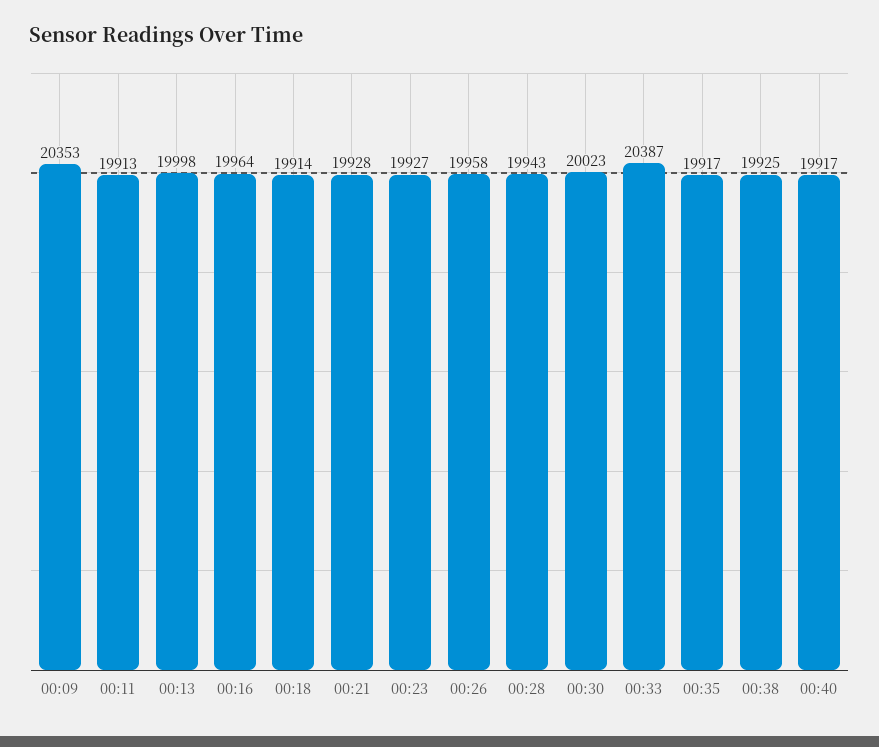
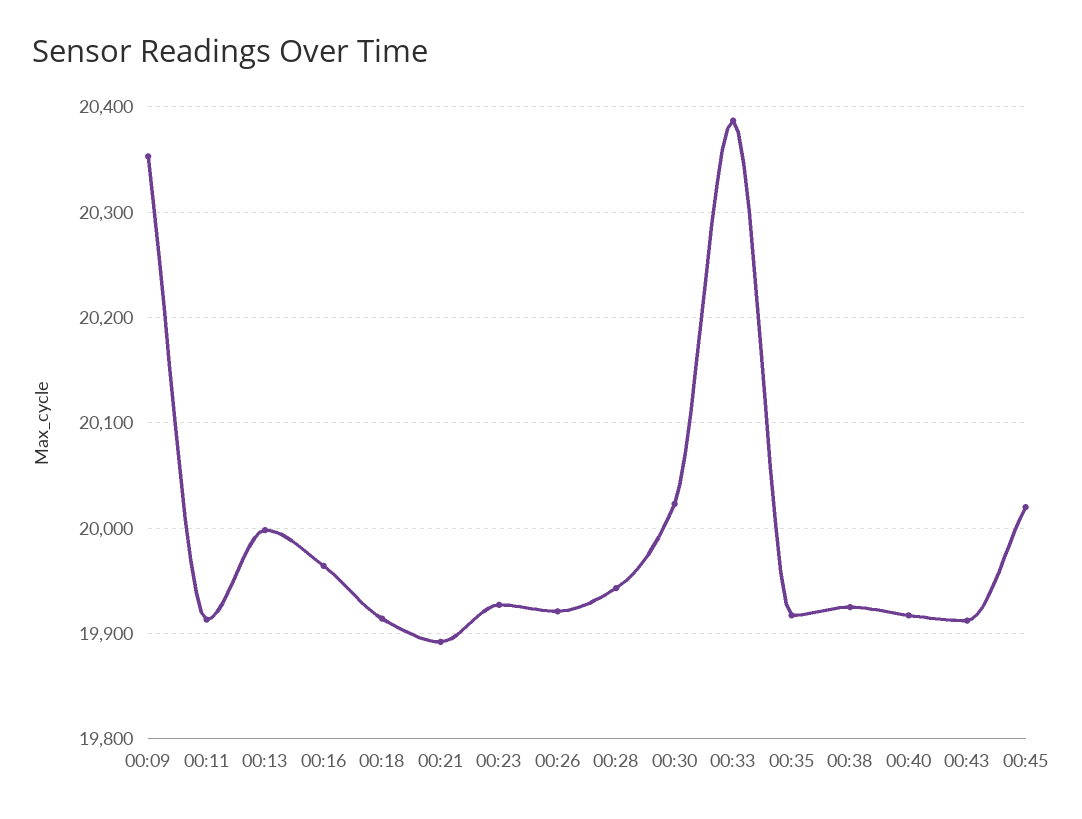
00:21: 19928 -> 19890
00:26: 19958 -> 19920
00:43: none -> 19910
00:45: none -> 20020

